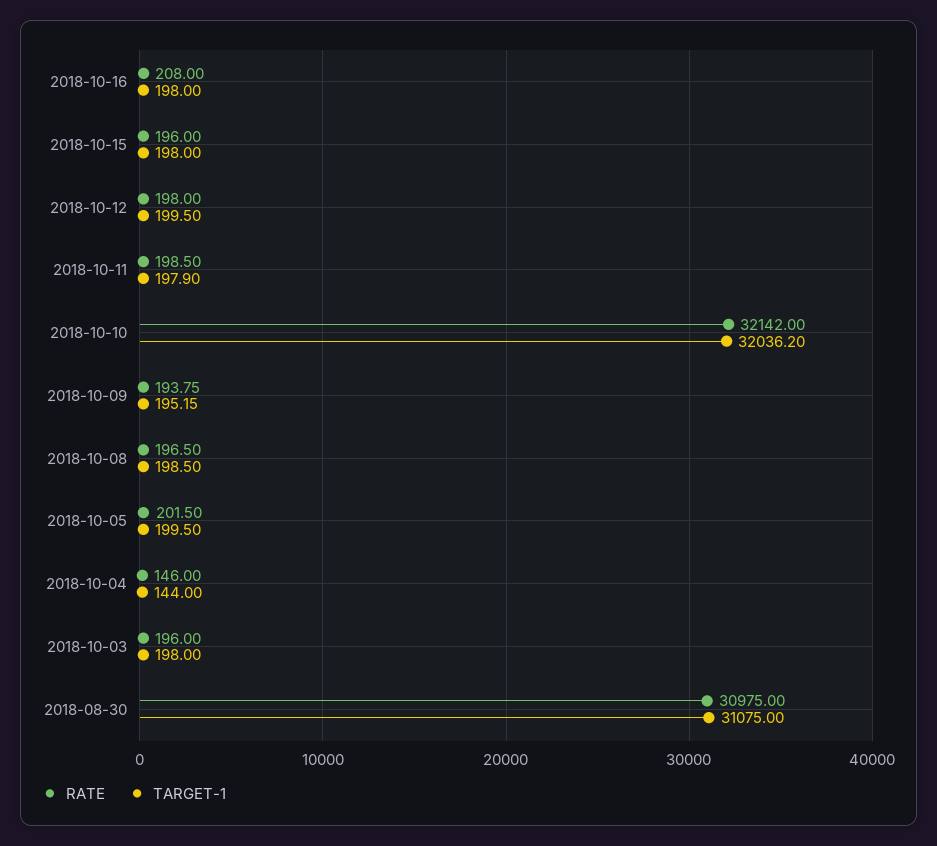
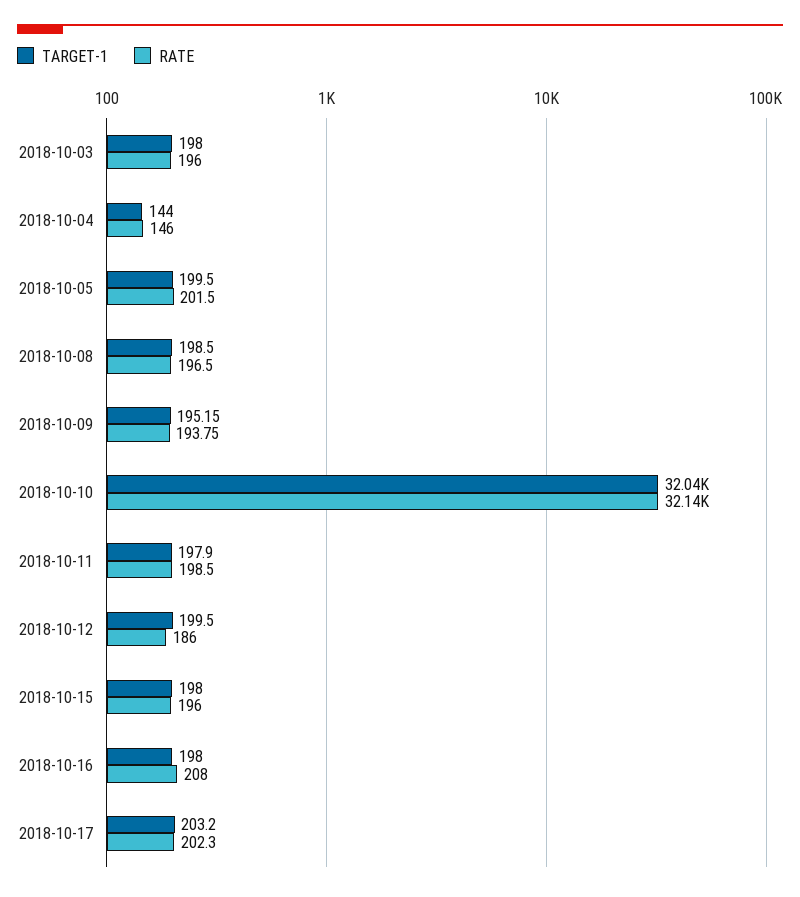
RATE, 2018-10-12: 198 -> 186
RATE, 2018-08-30: 30975 -> none
TARGET-1, 2018-08-30: 31075 -> none
TARGET-1, 2018-10-17: none -> 203.2
RATE, 2018-10-17: none -> 202.3

